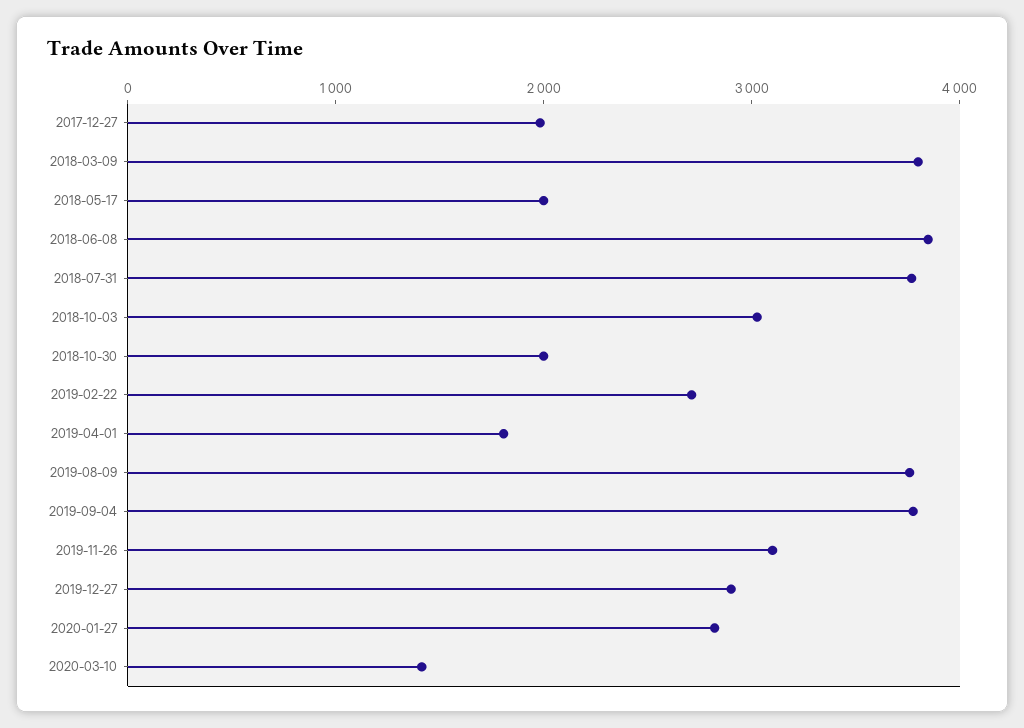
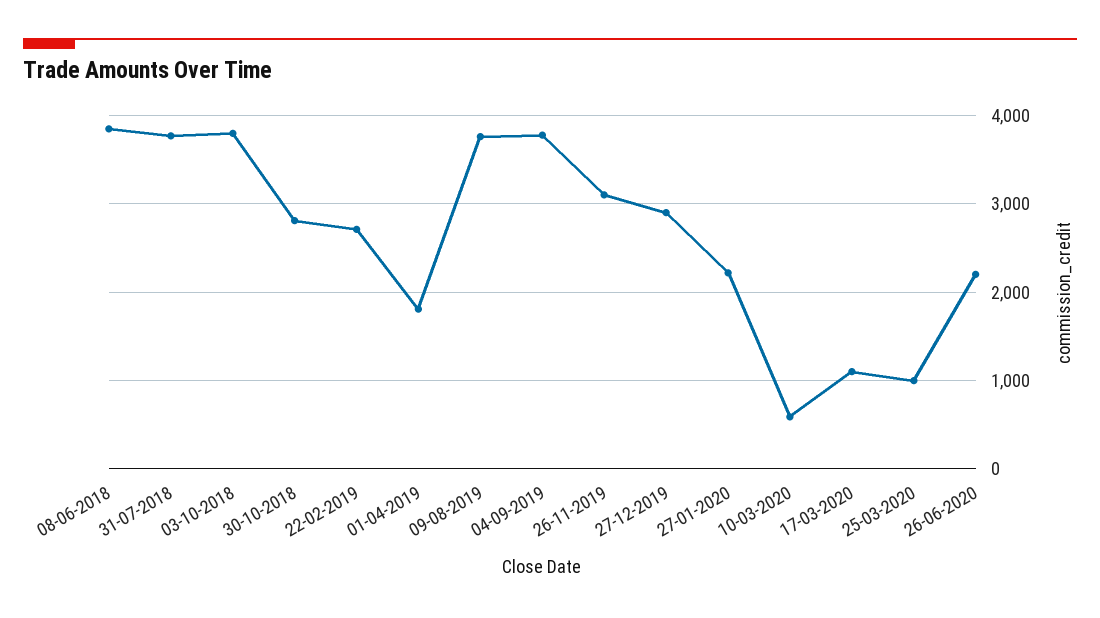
2017-12-27: 2000 -> none
2018-03-09: 3800 -> none
2018-05-17: 2000 -> none
2018-10-03: 3000 -> 3800
2018-10-30: 2000 -> 2800
2020-01-27: 2800 -> 2200
2020-03-10: 1400 -> 600
17-03-2020: none -> 1100
25-03-2020: none -> 1000
26-06-2020: none -> 2200

